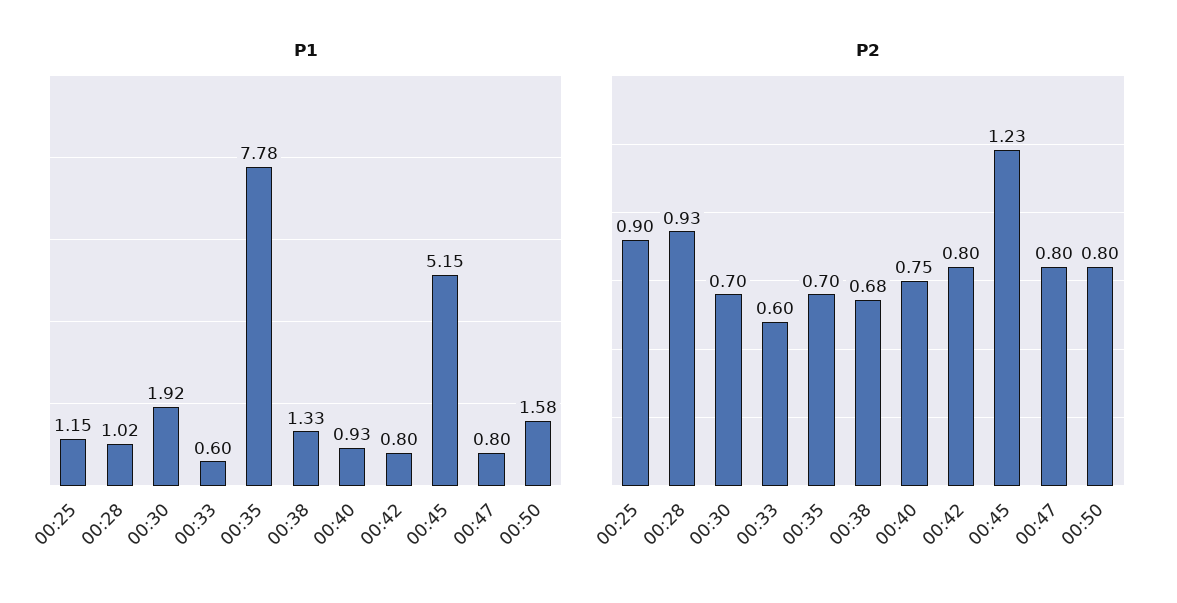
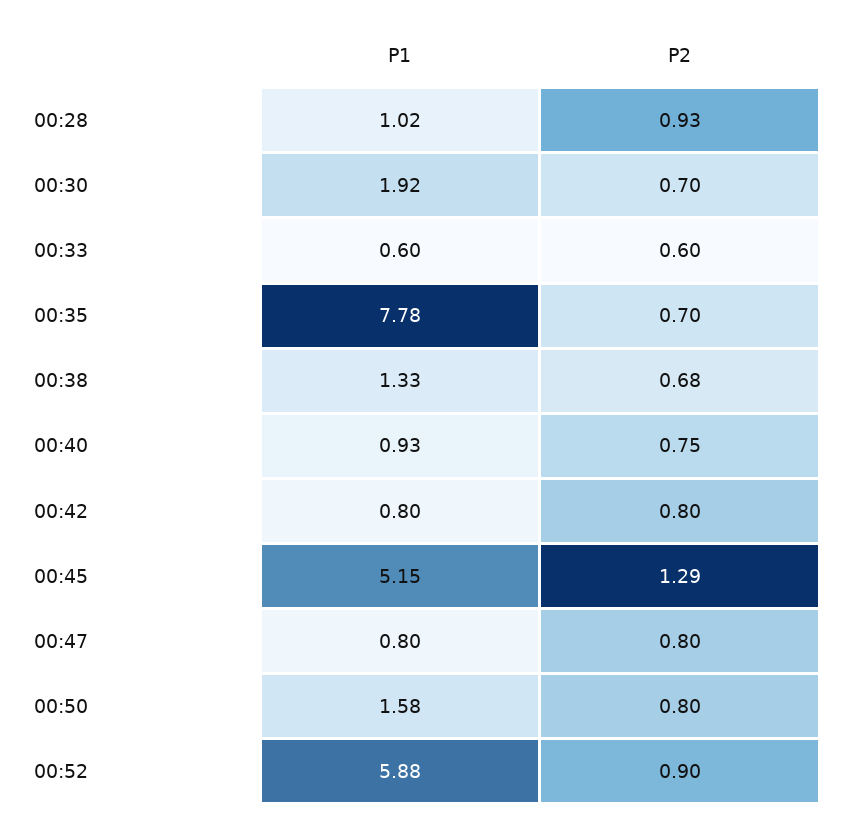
P1, 00:25: 1.15 -> none
P2, 00:25: 0.9 -> none
P2, 00:45: 1.23 -> 1.29
P1, 00:52: none -> 5.88
P2, 00:52: none -> 0.9

